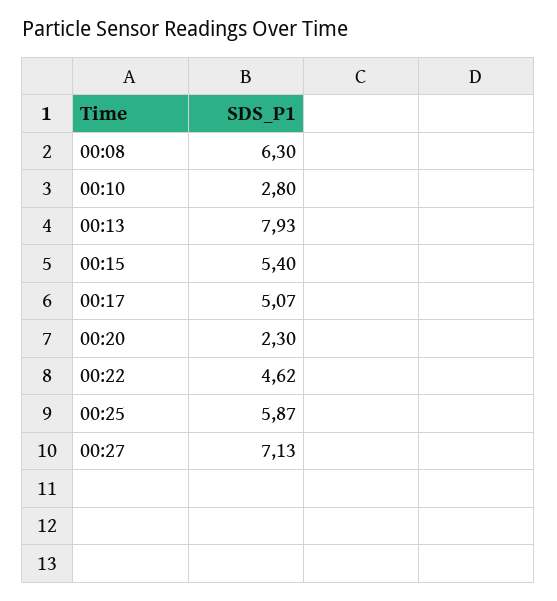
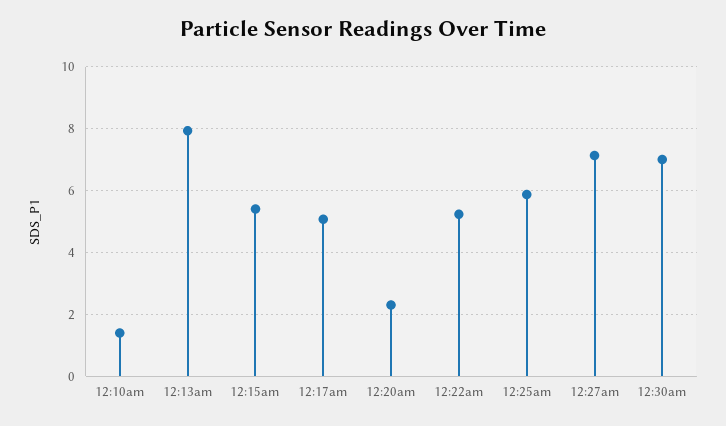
00:08: 6.3 -> none
00:10: 2.8 -> 1.4
00:22: 4.62 -> 5.2
12:30am: none -> 7

